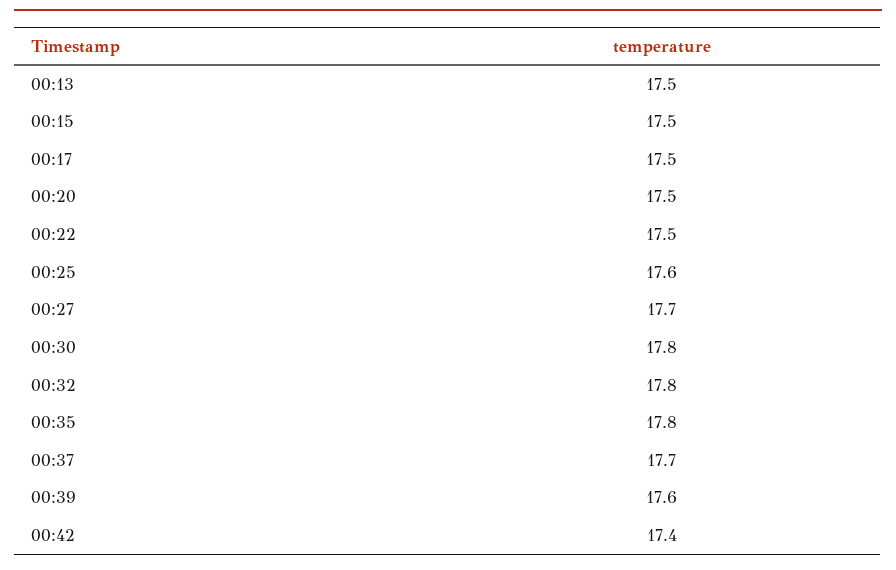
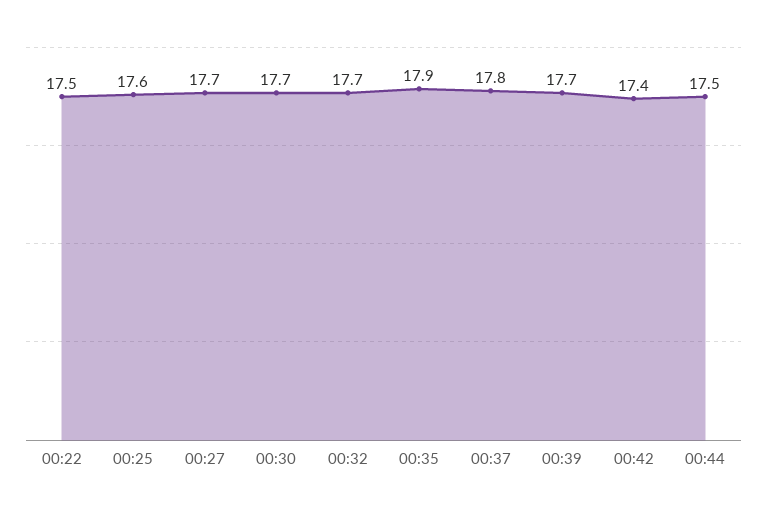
00:13: 17.5 -> none
00:15: 17.5 -> none
00:17: 17.5 -> none
00:20: 17.5 -> none
00:30: 17.8 -> 17.7
00:32: 17.8 -> 17.7
00:35: 17.8 -> 17.9
00:37: 17.7 -> 17.8
00:39: 17.6 -> 17.7
00:44: none -> 17.5

